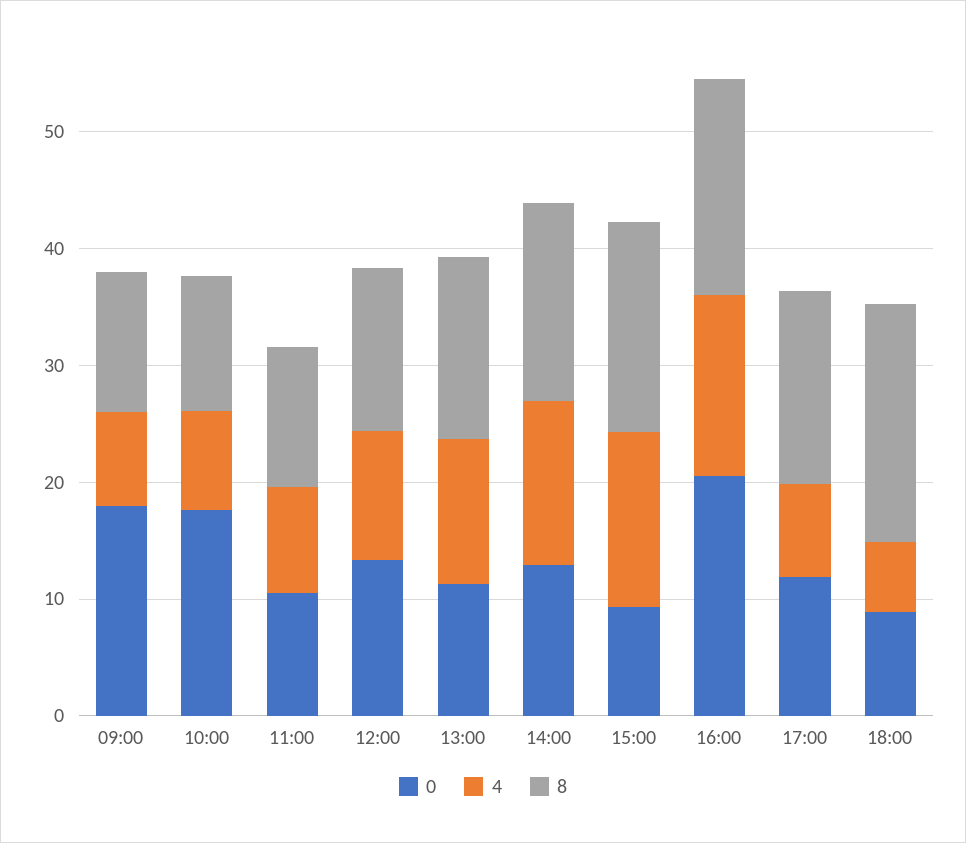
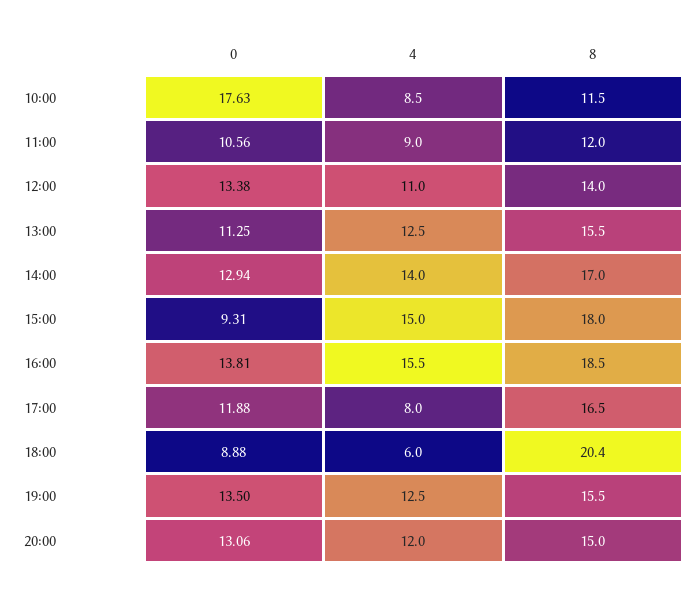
0, 09:00: 18 -> none
4, 09:00: 8 -> none
8, 09:00: 12 -> none
0, 16:00: 20 -> 13.81
0, 19:00: none -> 13.5
4, 19:00: none -> 12.5
8, 19:00: none -> 15.5
0, 20:00: none -> 13.06
4, 20:00: none -> 12
8, 20:00: none -> 15

